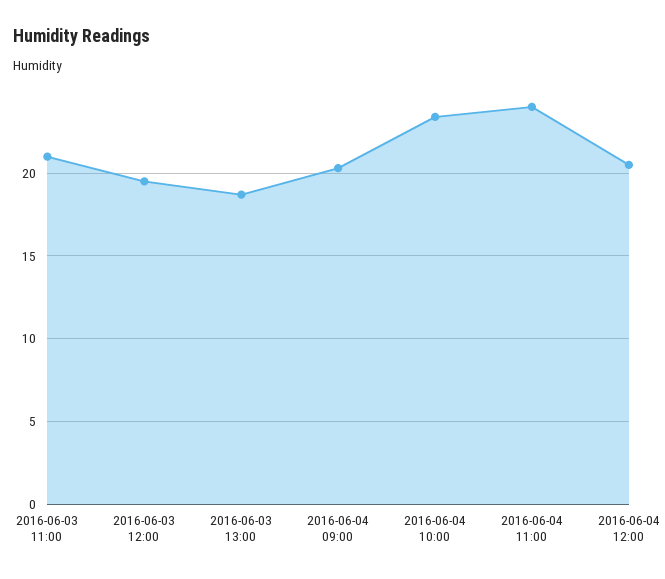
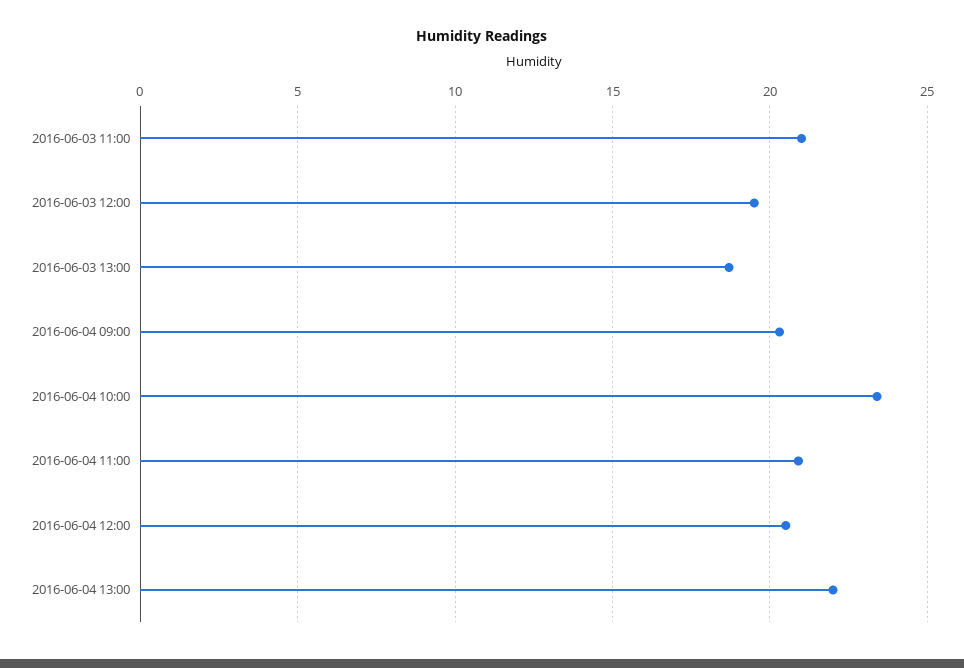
2016-06-04 11:00: 24 -> 21
2016-06-04 13:00: none -> 22

